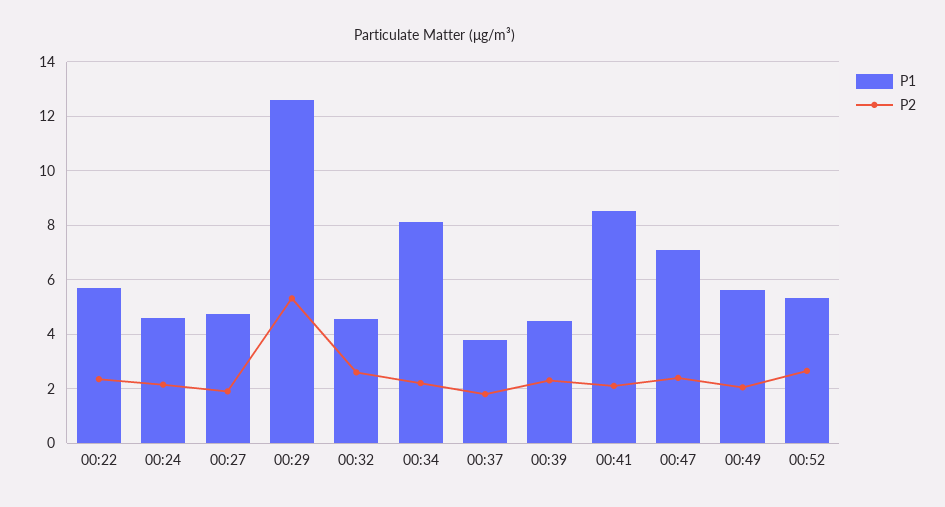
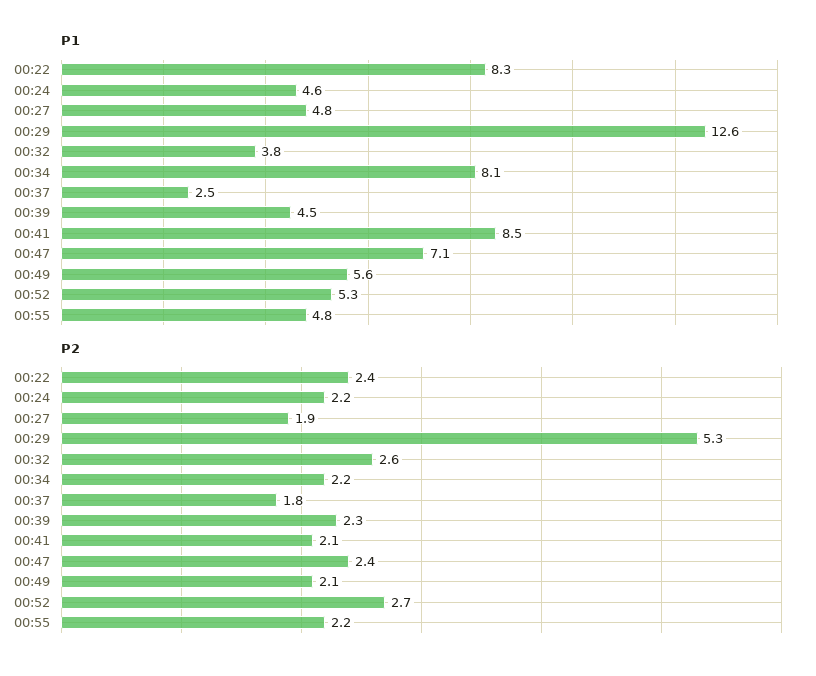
P1, 00:22: 5.75 -> 8.3
P1, 00:32: 4.5 -> 3.8
P1, 00:37: 3.75 -> 2.5
P1, 00:55: none -> 4.8
P2, 00:55: none -> 2.2

